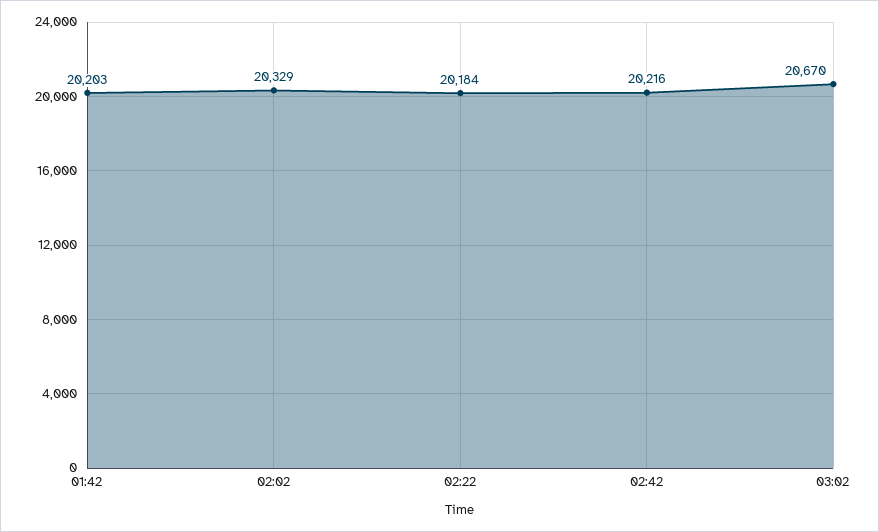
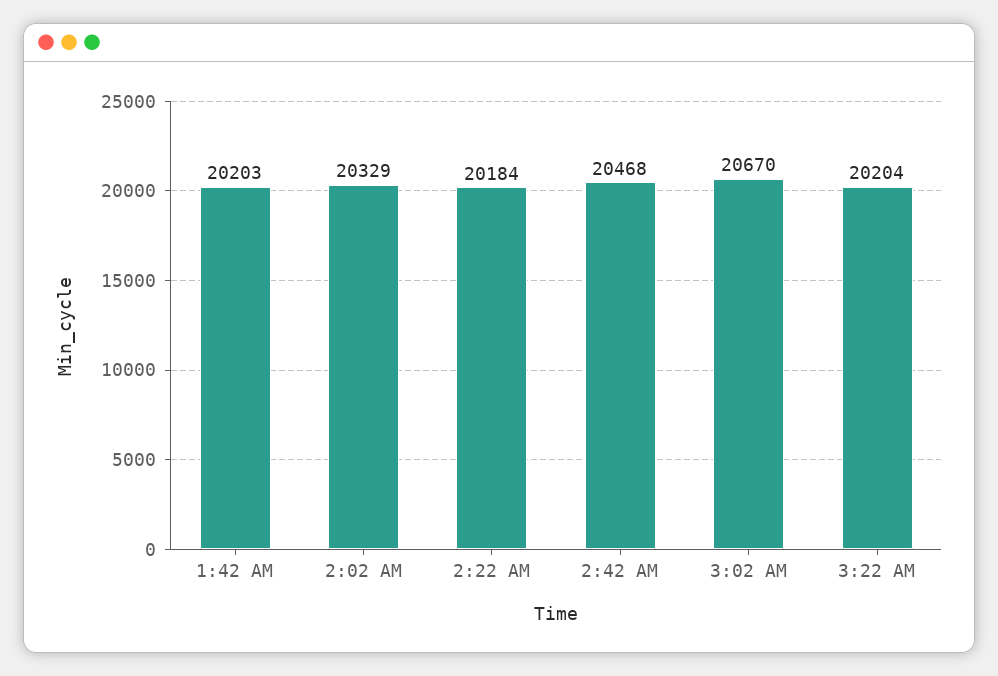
02:42: 20216 -> 20468
3:22 AM: none -> 20204

